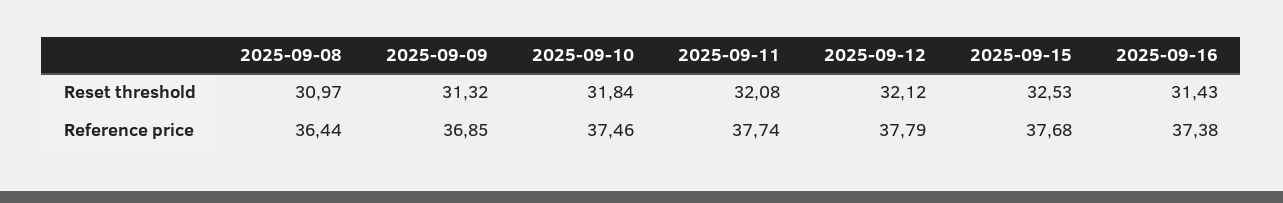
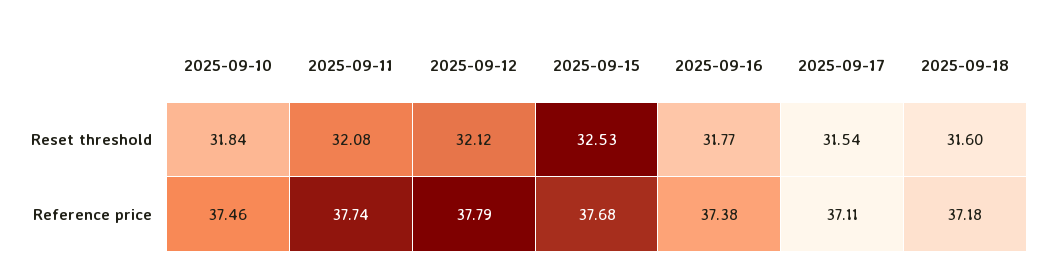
2025-09-08, Reset threshold: 30.97 -> none
2025-09-09, Reset threshold: 31.32 -> none
2025-09-16, Reset threshold: 31.43 -> 31.77
2025-09-08, Reference price: 36.44 -> none
2025-09-09, Reference price: 36.85 -> none
2025-09-17, Reset threshold: none -> 31.54
2025-09-18, Reset threshold: none -> 31.6
2025-09-17, Reference price: none -> 37.11
2025-09-18, Reference price: none -> 37.18

